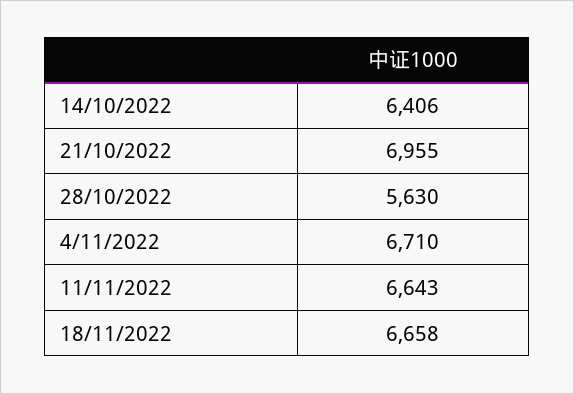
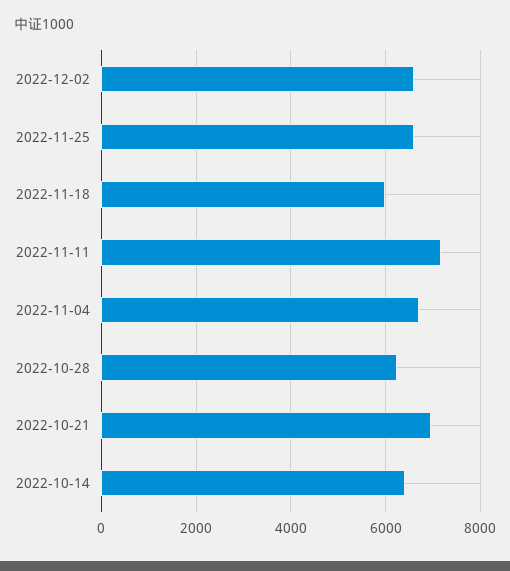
28/10/2022: 5630 -> 6200
11/11/2022: 6643 -> 7200
18/11/2022: 6658 -> 6000
2022-12-02: none -> 6600
2022-11-25: none -> 6600

